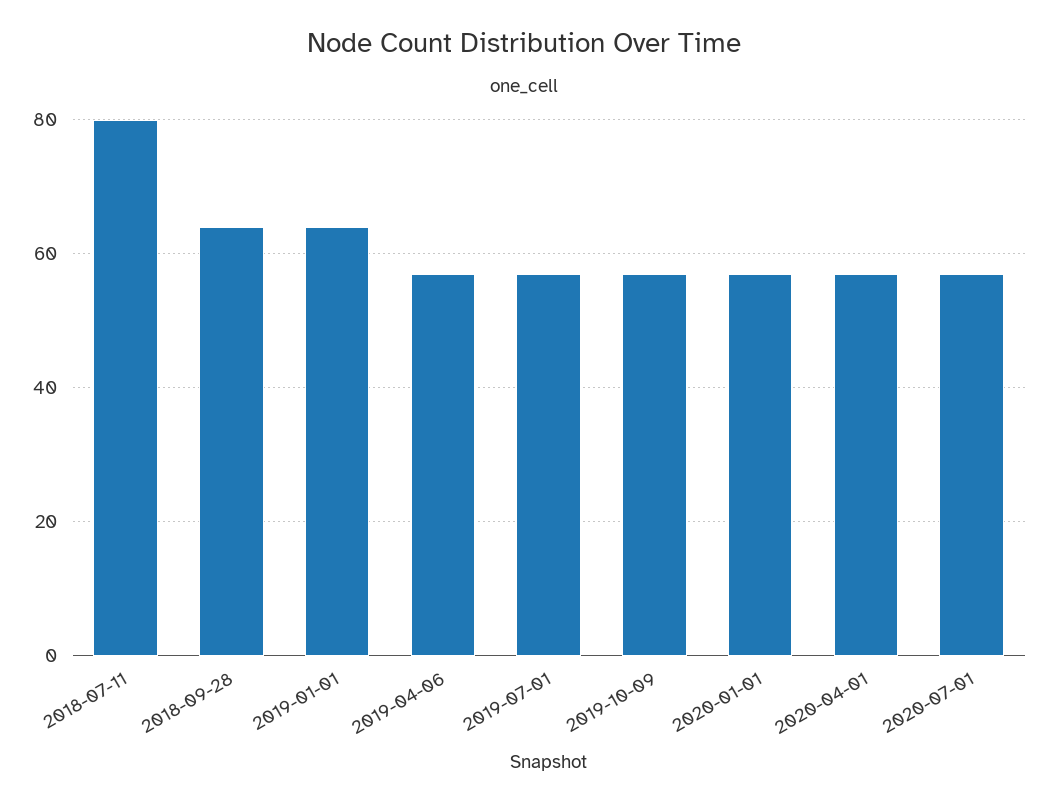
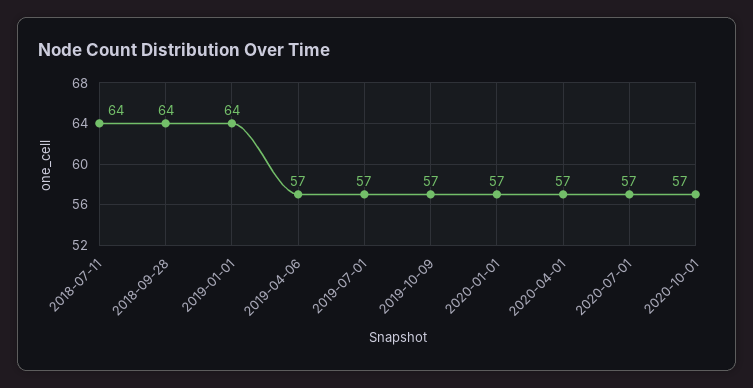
2018-07-11: 80 -> 64
2020-10-01: none -> 57

